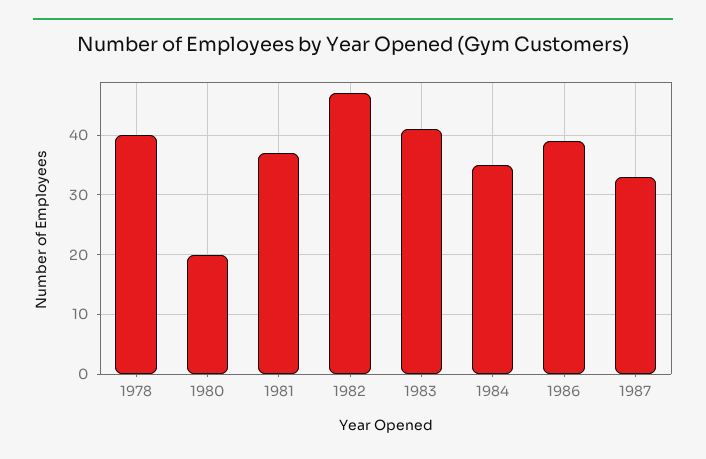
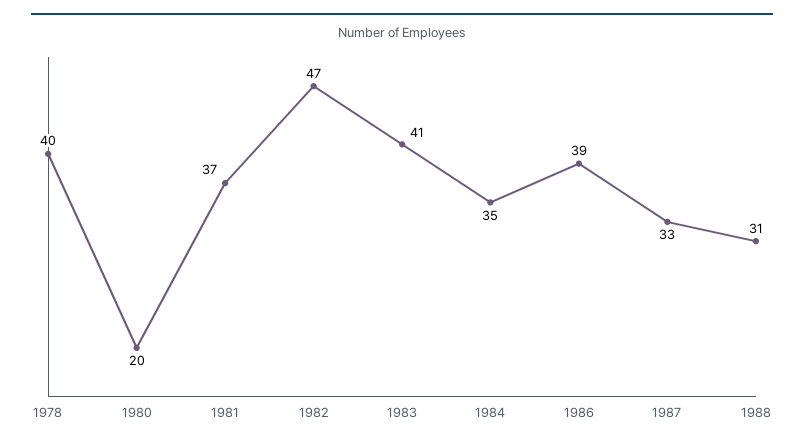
1988: none -> 31

